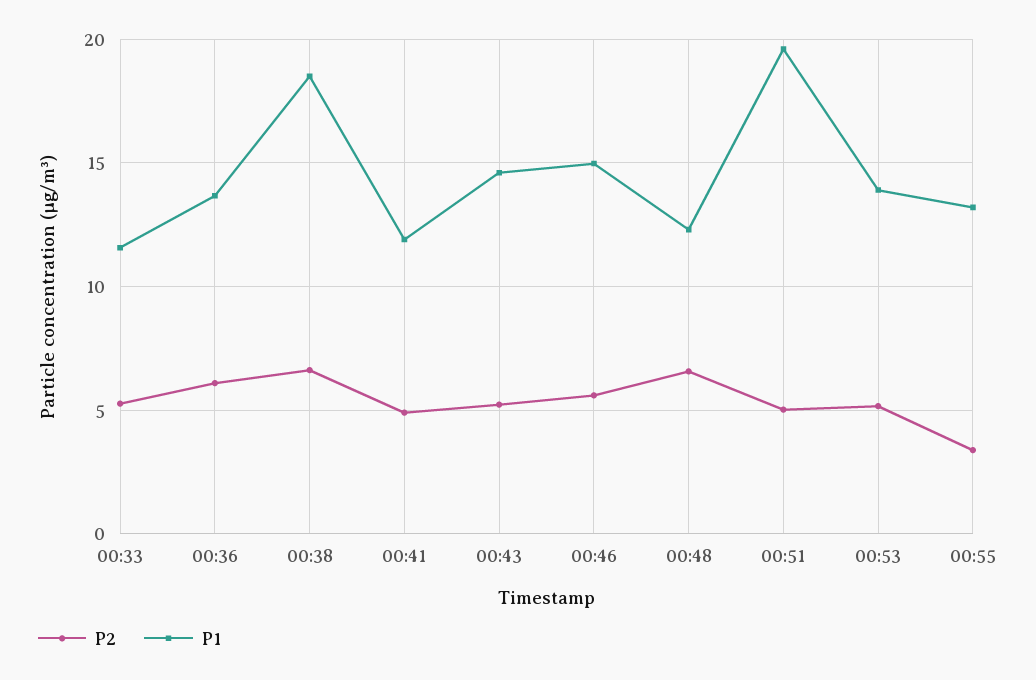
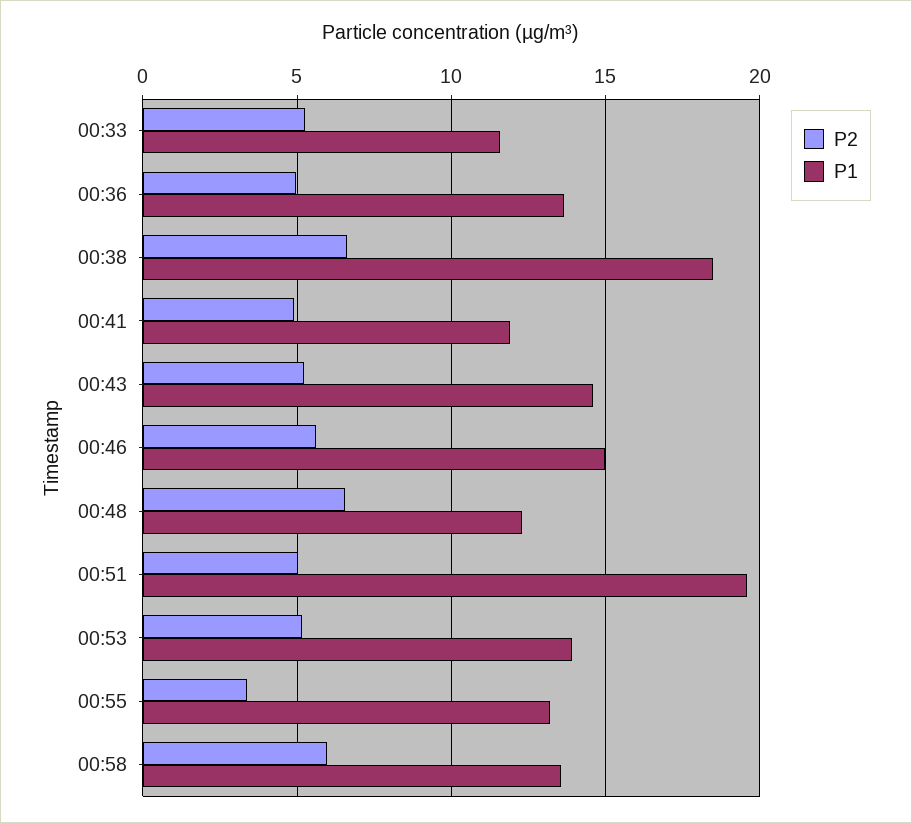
P2, 00:36: 6 -> 5
P2, 00:58: none -> 6
P1, 00:58: none -> 13.5

